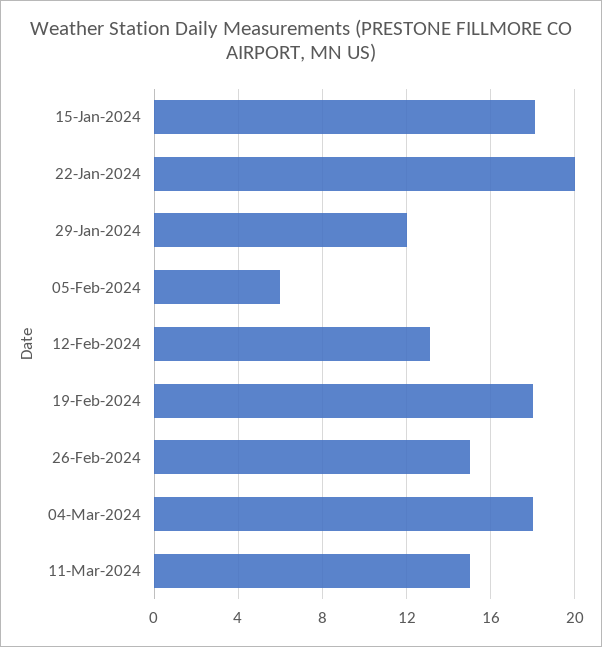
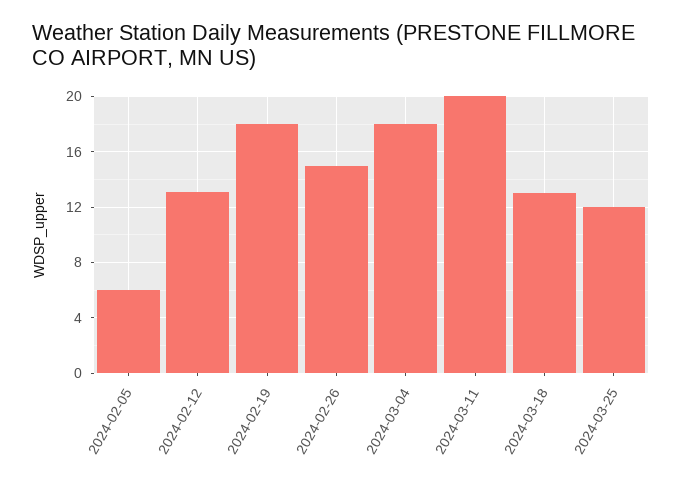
15-Jan-2024: 18 -> none
22-Jan-2024: 20 -> none
29-Jan-2024: 12 -> none
11-Mar-2024: 15 -> 20
2024-03-18: none -> 13
2024-03-25: none -> 12

